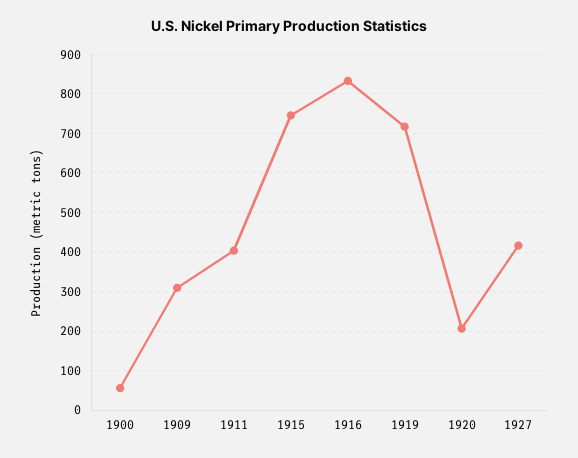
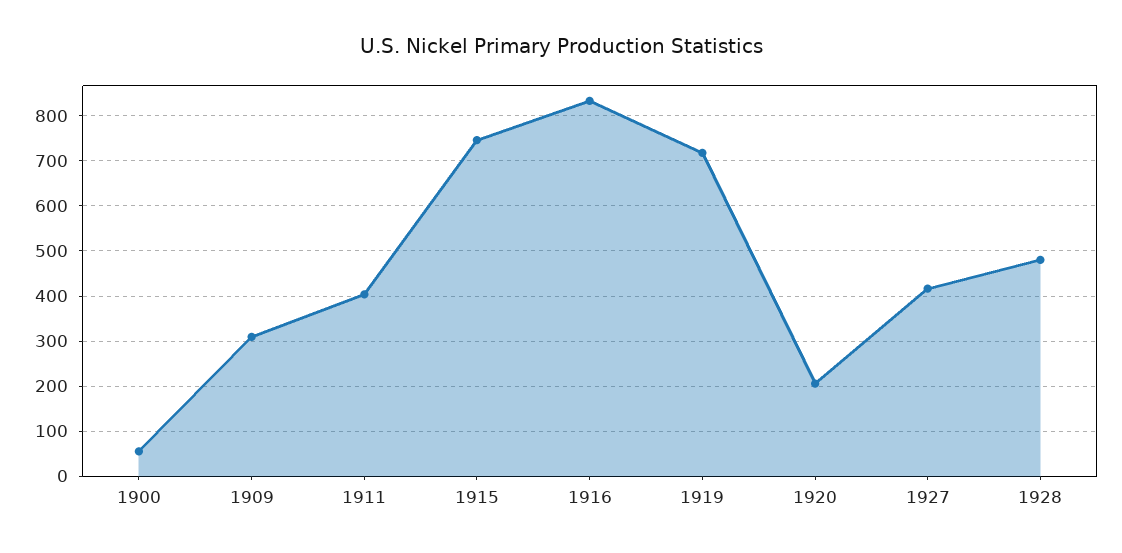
1928: none -> 480

